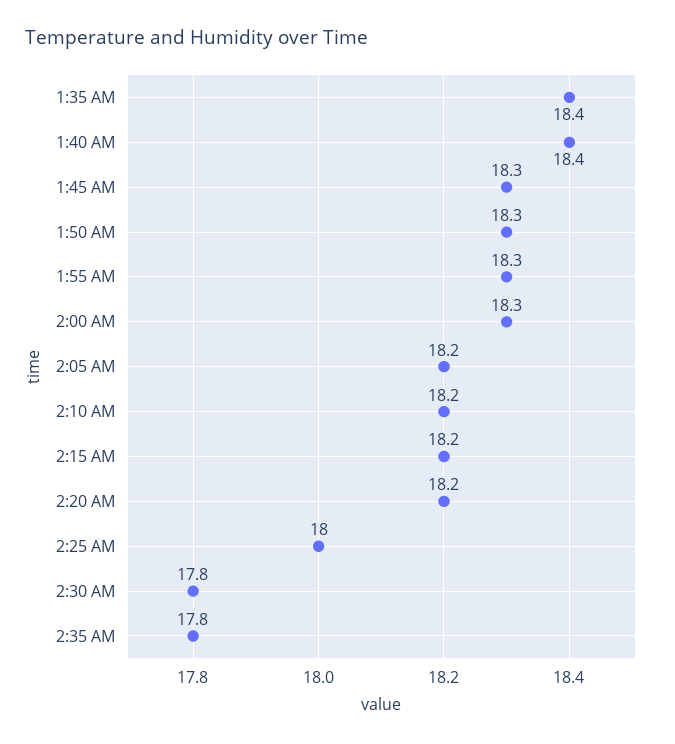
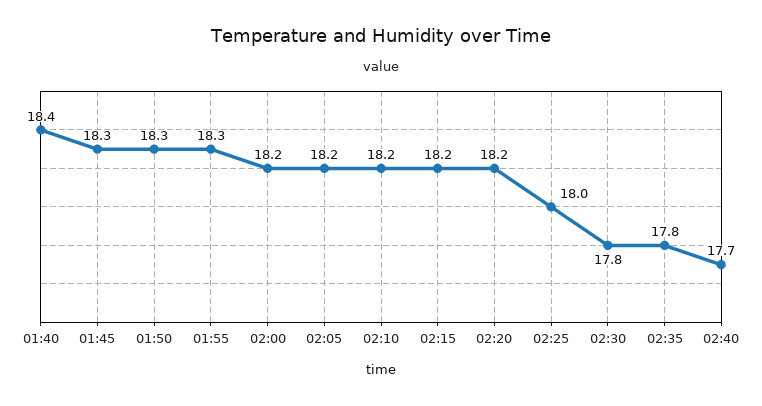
1:35 AM: 18.4 -> none
2:00 AM: 18.3 -> 18.2
02:40: none -> 17.7

